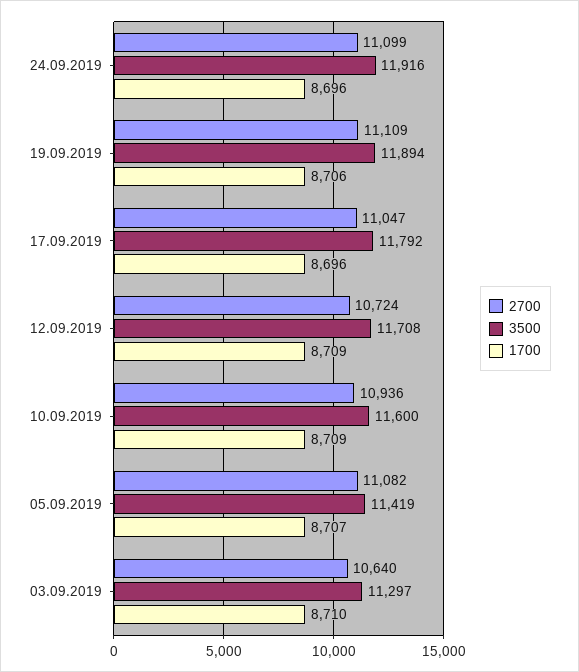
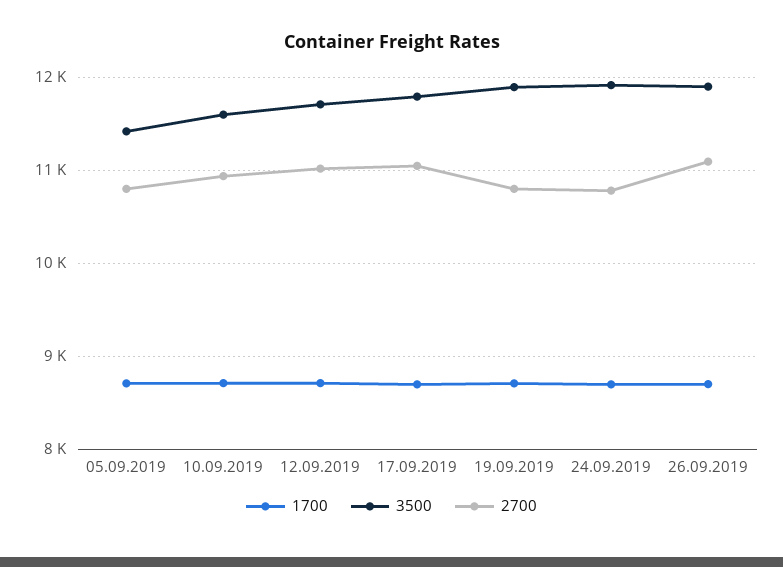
2700, 24.09.2019: 11099 -> 10800
2700, 19.09.2019: 11109 -> 10800
2700, 12.09.2019: 10724 -> 11000
2700, 05.09.2019: 11082 -> 10800
2700, 03.09.2019: 10640 -> none
3500, 03.09.2019: 11297 -> none
1700, 03.09.2019: 8710 -> none
1700, 26.09.2019: none -> 8700
3500, 26.09.2019: none -> 11900
2700, 26.09.2019: none -> 11100

